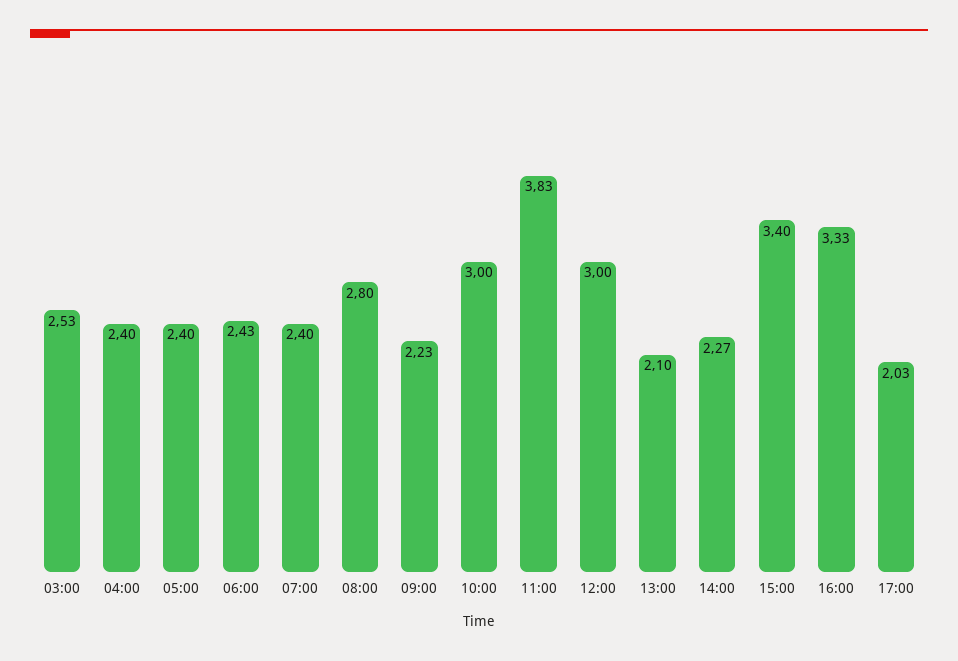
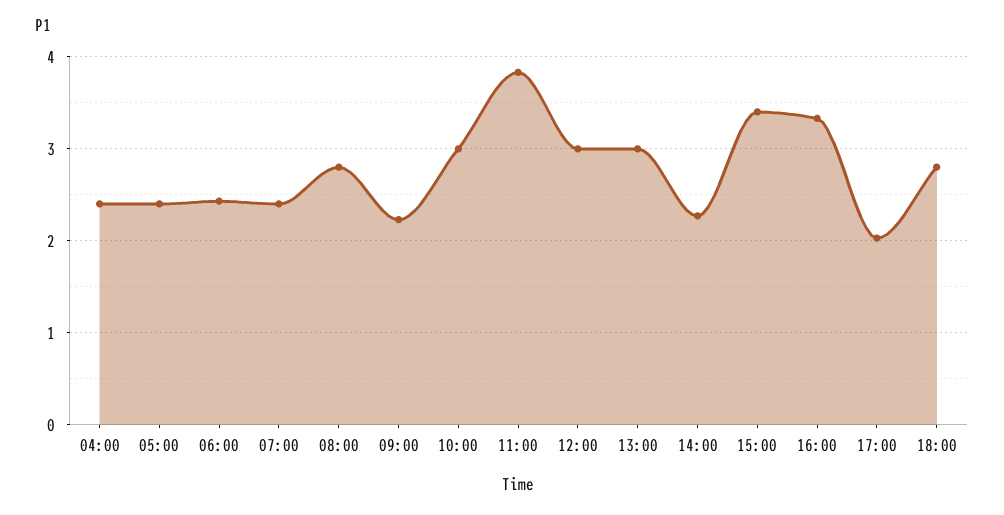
03:00: 2.53 -> none
13:00: 2.1 -> 3
18:00: none -> 2.8

